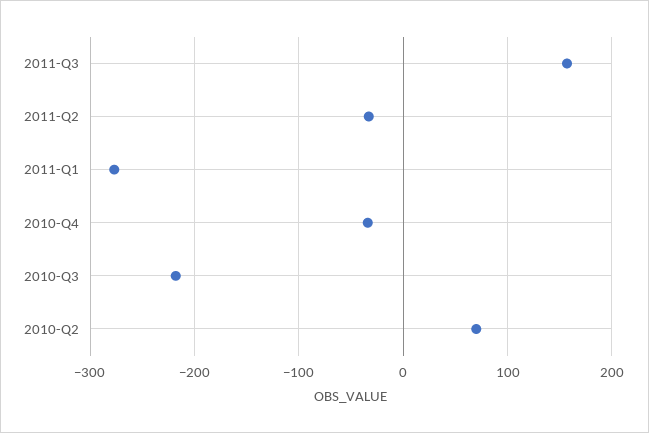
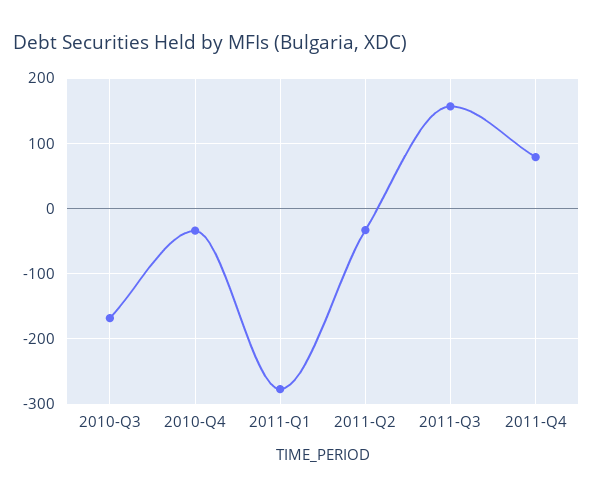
2010-Q3: -220 -> -170
2010-Q2: 70 -> none
2011-Q4: none -> 80

